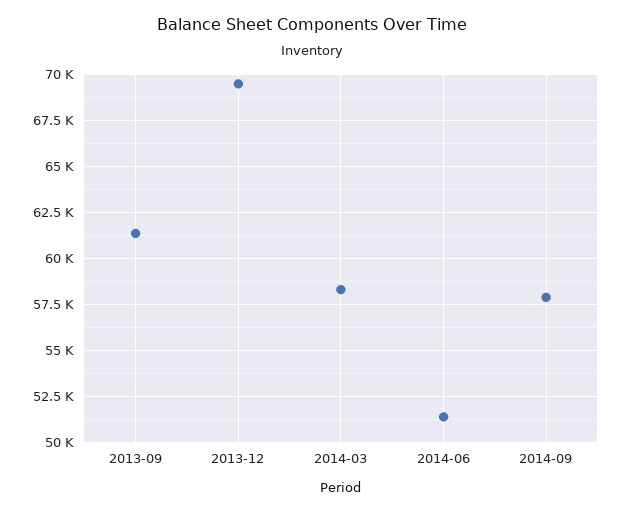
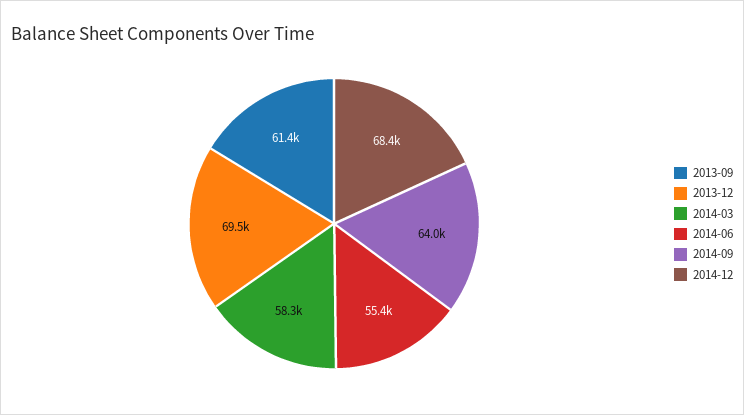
2014-06: 51500 -> 55400
2014-09: 58000 -> 64000
2014-12: none -> 68400

